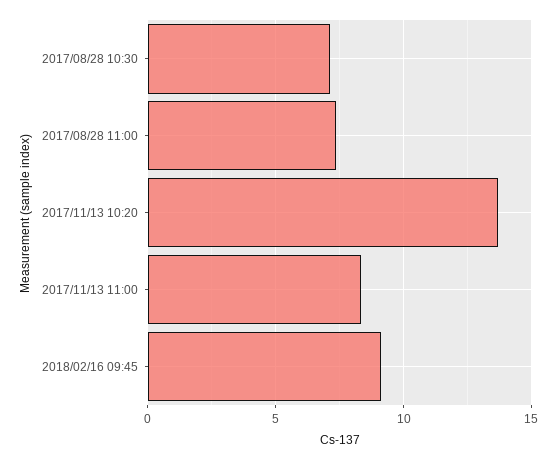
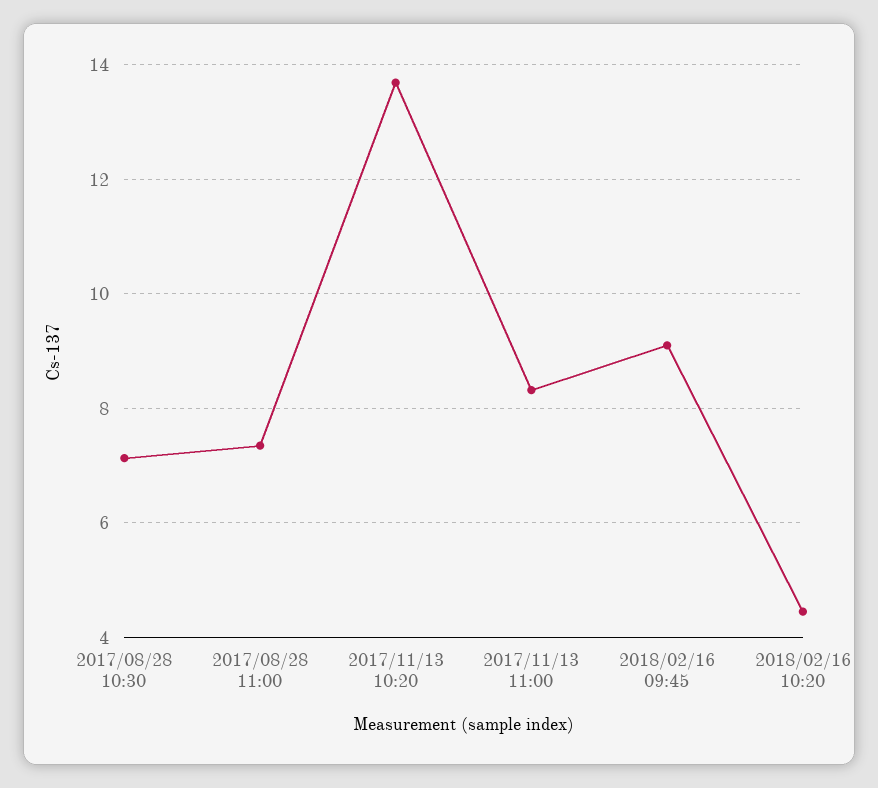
2018/02/16 10:20: none -> 4.4

